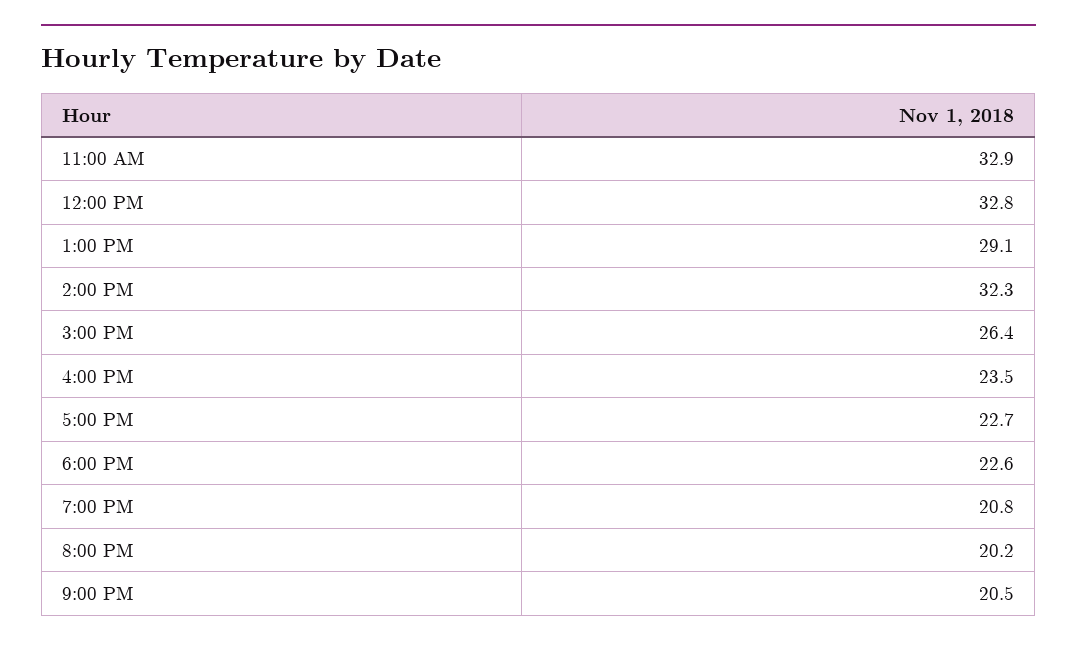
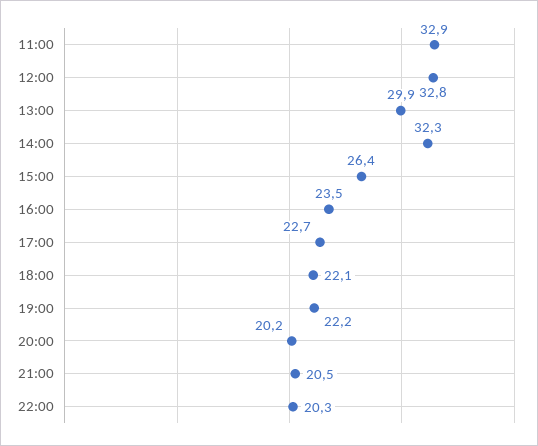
1:00 PM: 29.1 -> 29.9
6:00 PM: 22.6 -> 22.1
7:00 PM: 20.8 -> 22.2
22:00: none -> 20.3

